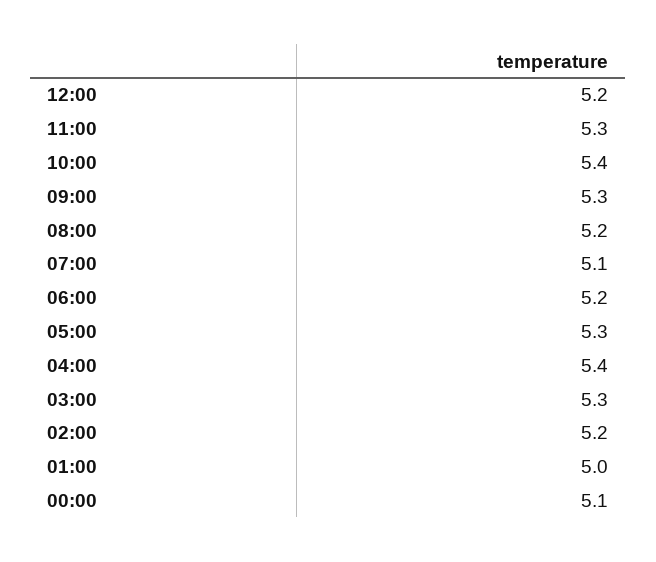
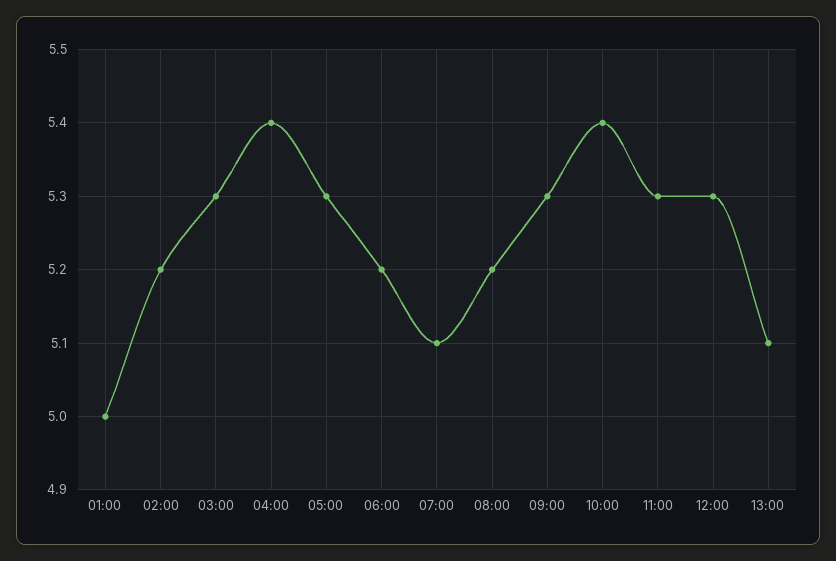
12:00: 5.2 -> 5.3
00:00: 5.1 -> none
13:00: none -> 5.1

